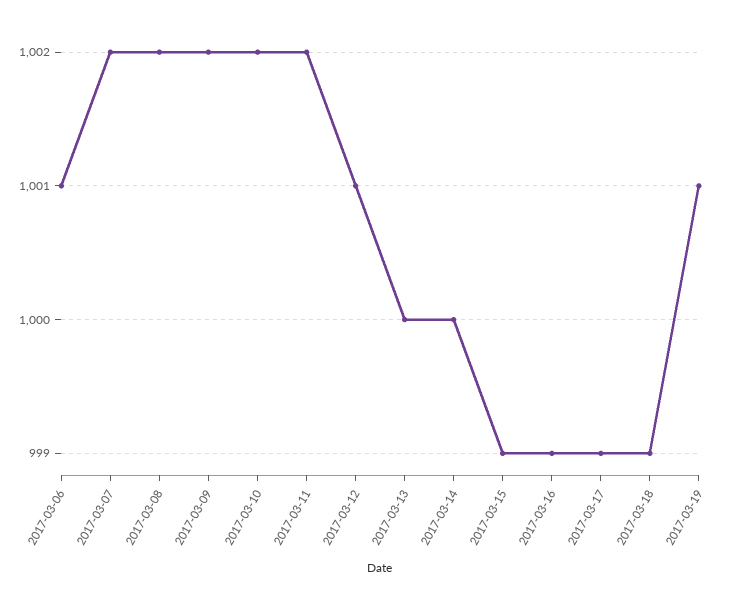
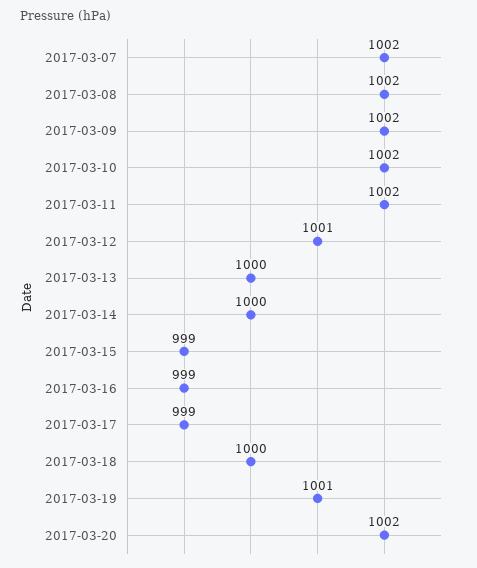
2017-03-06: 1001 -> none
2017-03-18: 999 -> 1000
2017-03-20: none -> 1002

